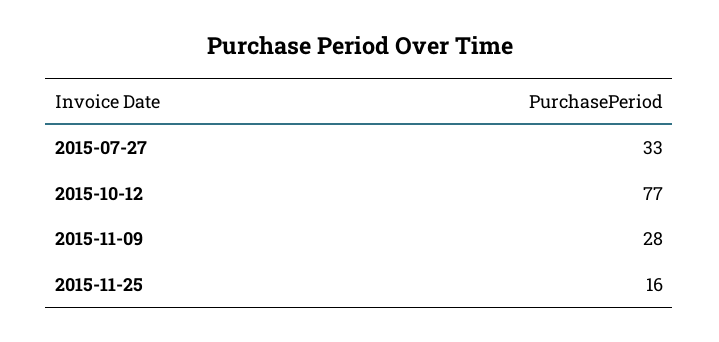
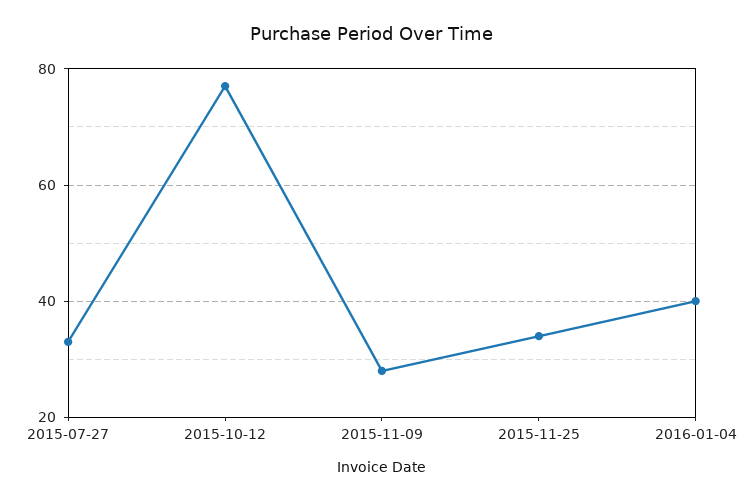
2015-11-25: 16 -> 35
2016-01-04: none -> 40

